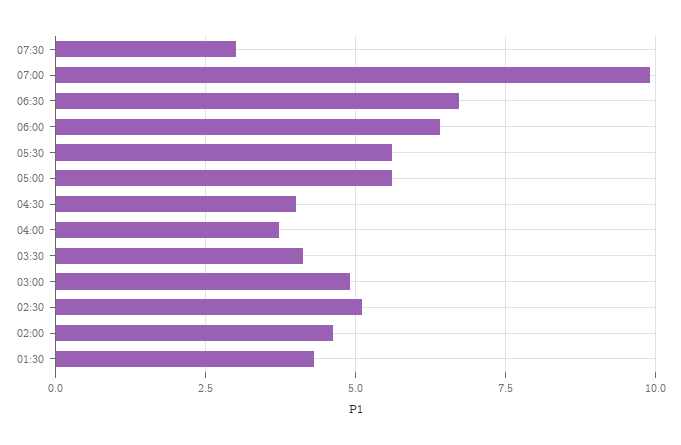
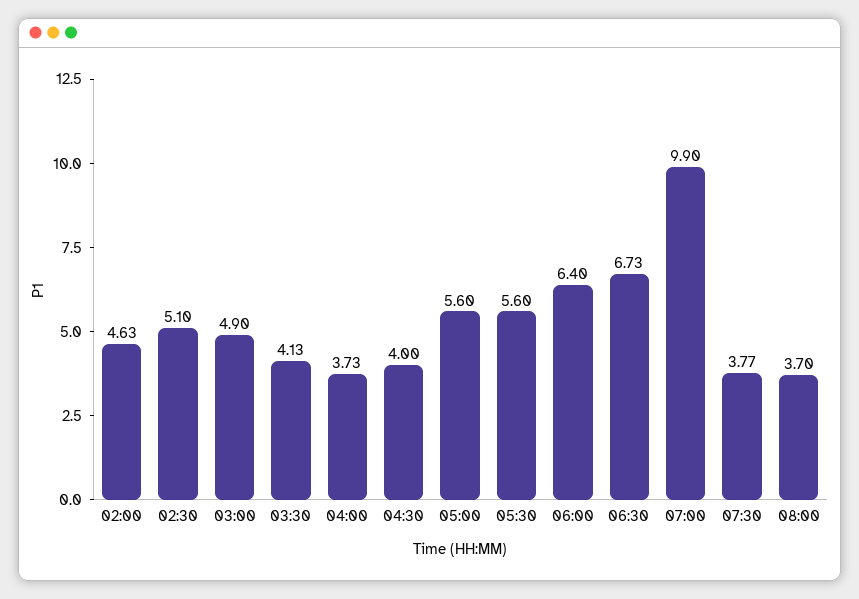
07:30: 3 -> 3.77
01:30: 4.25 -> none
08:00: none -> 3.7

